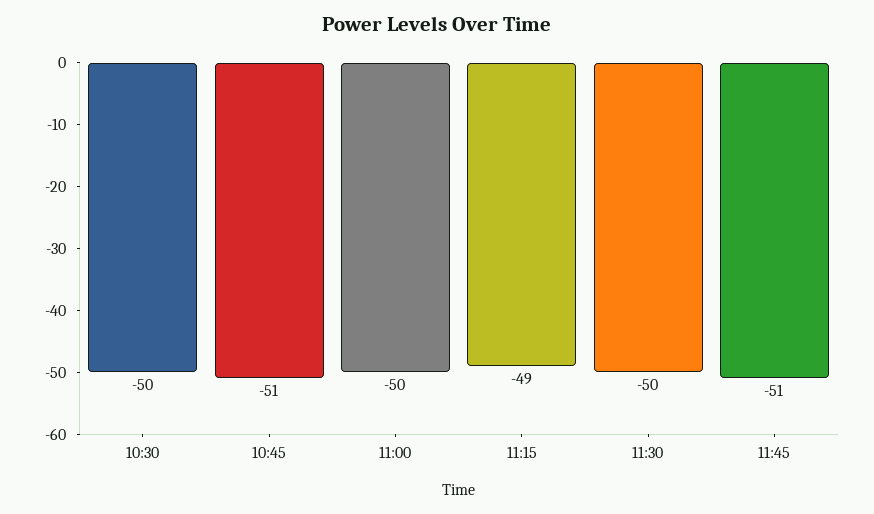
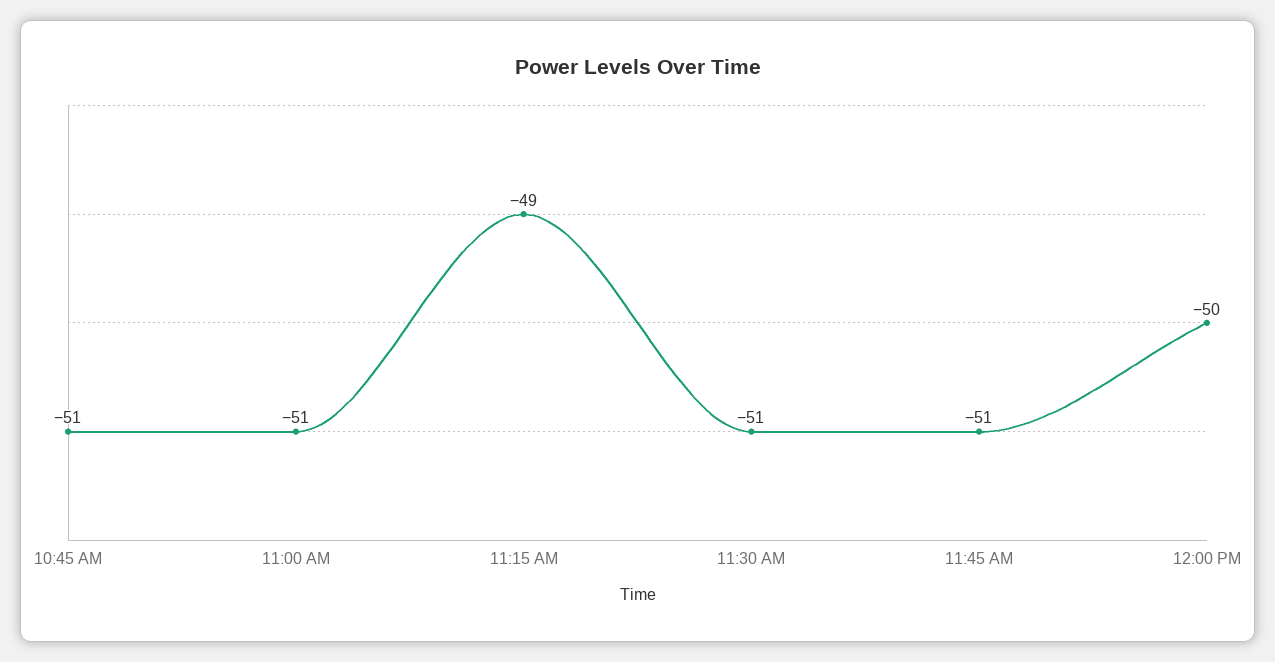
10:30: -50 -> none
11:00: -50 -> -51
11:30: -50 -> -51
12:00 PM: none -> -50

